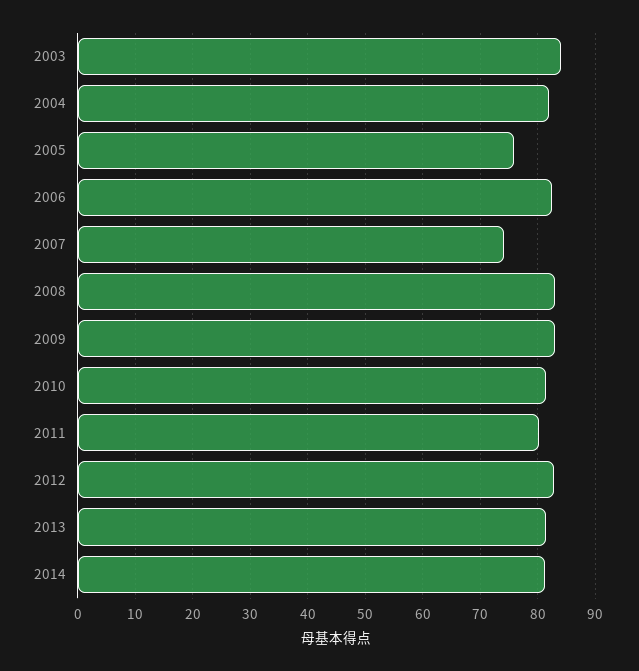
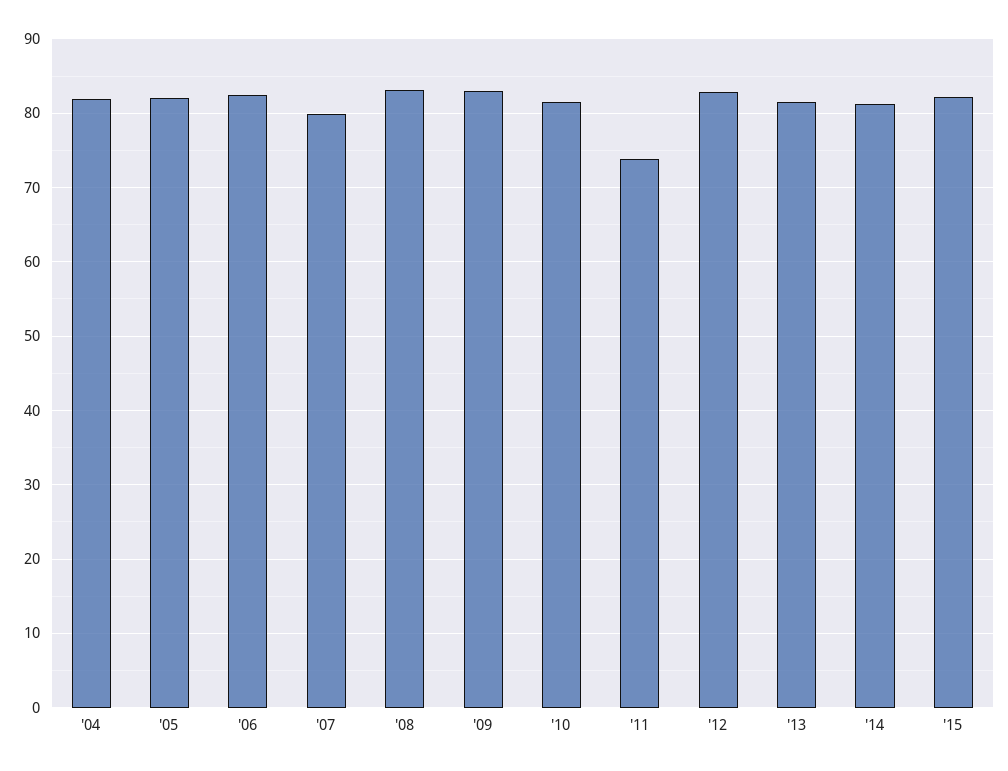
2003: 84 -> none
2005: 76 -> 82
2007: 74 -> 80
2011: 80 -> 74
'15: none -> 82

